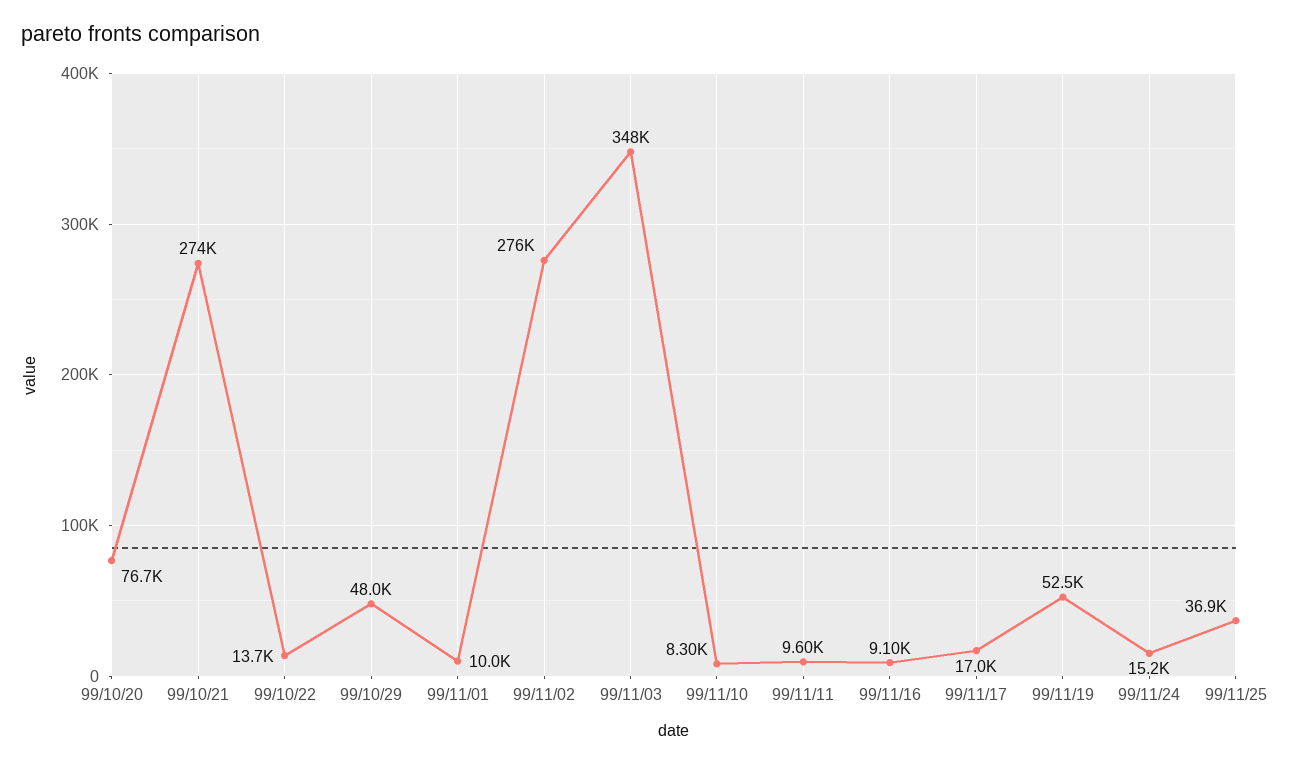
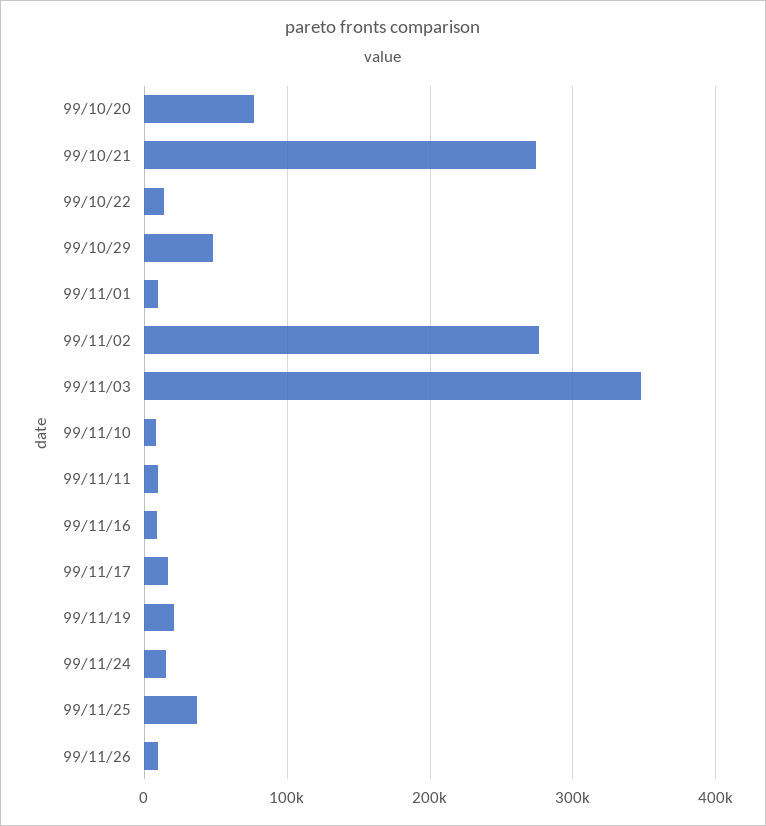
99/11/19: 52500 -> 20000
99/11/26: none -> 10000

